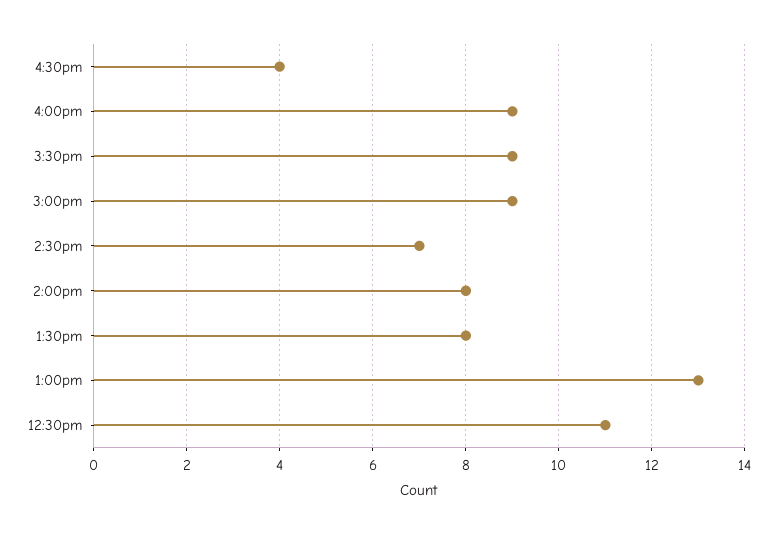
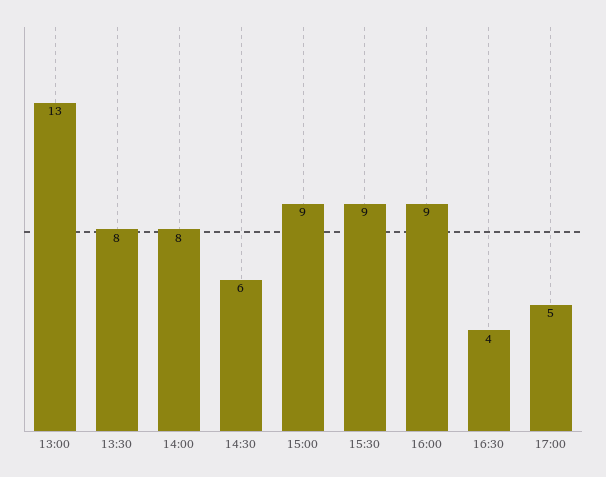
2:30pm: 7 -> 6
12:30pm: 11 -> none
17:00: none -> 5

